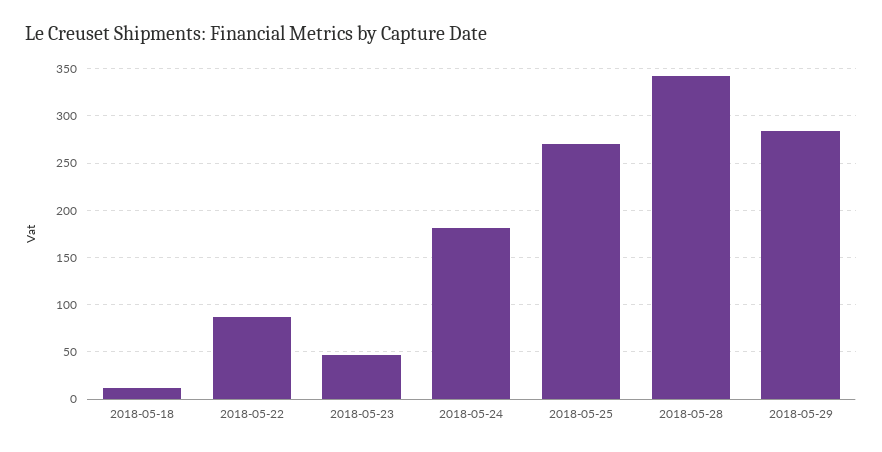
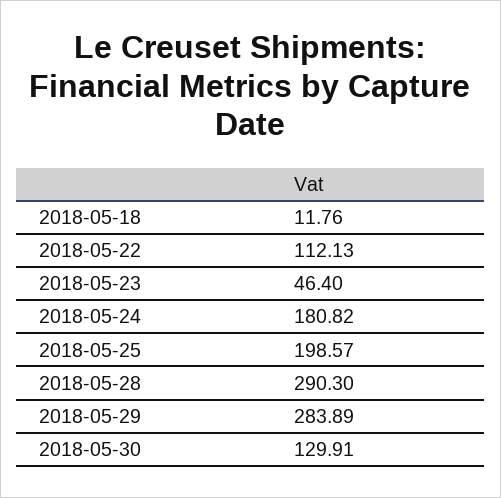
2018-05-22: 90 -> 112.13
2018-05-25: 270 -> 198.57
2018-05-28: 340 -> 290.3
2018-05-30: none -> 129.91

